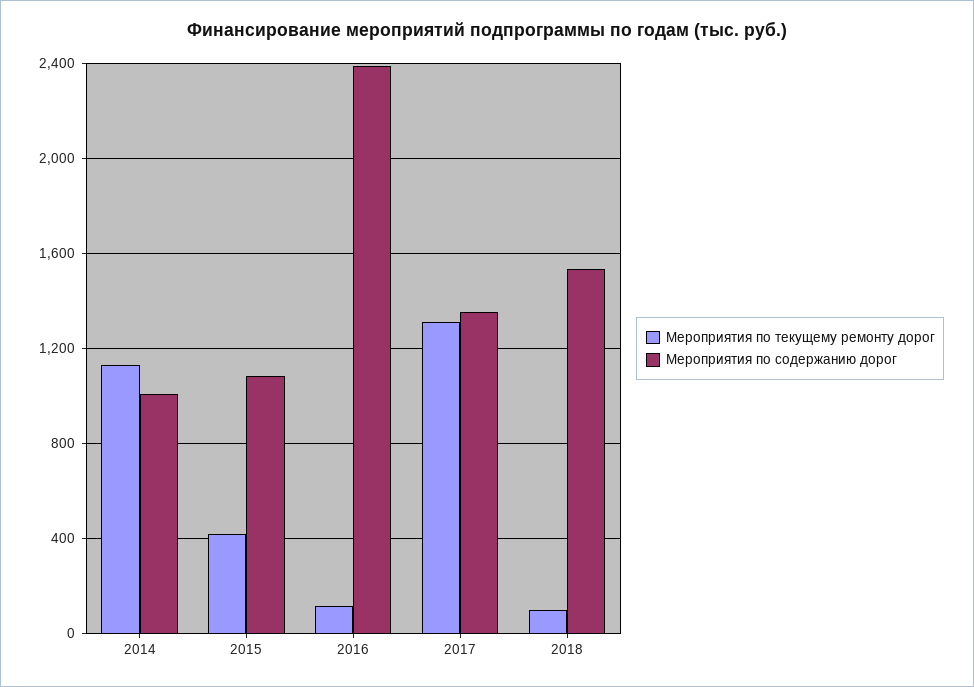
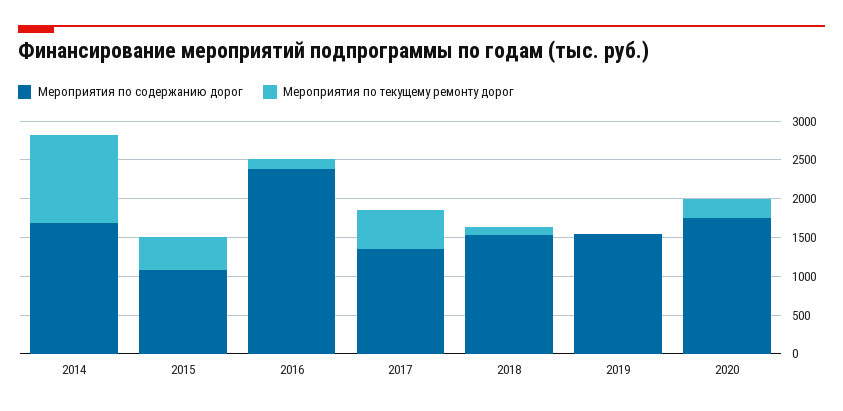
Мероприятия по содержанию дорог, 2014: 1000 -> 1750
Мероприятия по текущему ремонту дорог, 2017: 1300 -> 500
Мероприятия по содержанию дорог, 2019: none -> 1500
Мероприятия по текущему ремонту дорог, 2019: none -> 0
Мероприятия по содержанию дорог, 2020: none -> 1750
Мероприятия по текущему ремонту дорог, 2020: none -> 250

